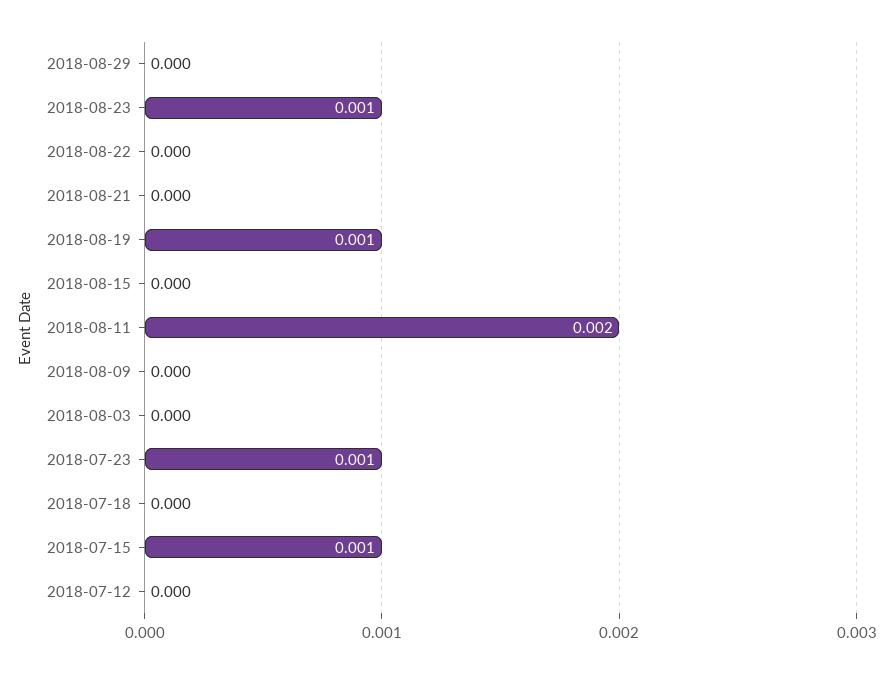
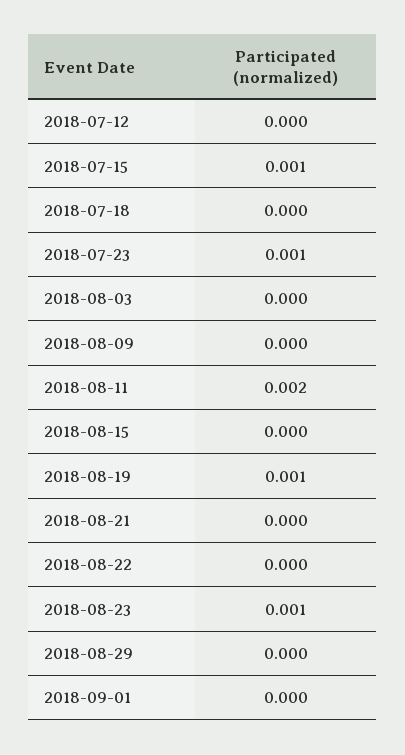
2018-09-01: none -> 0

